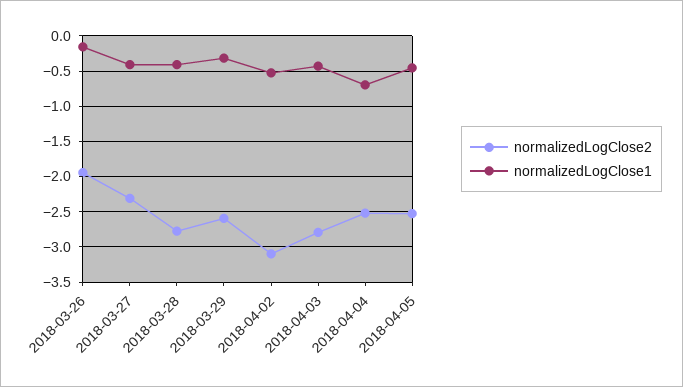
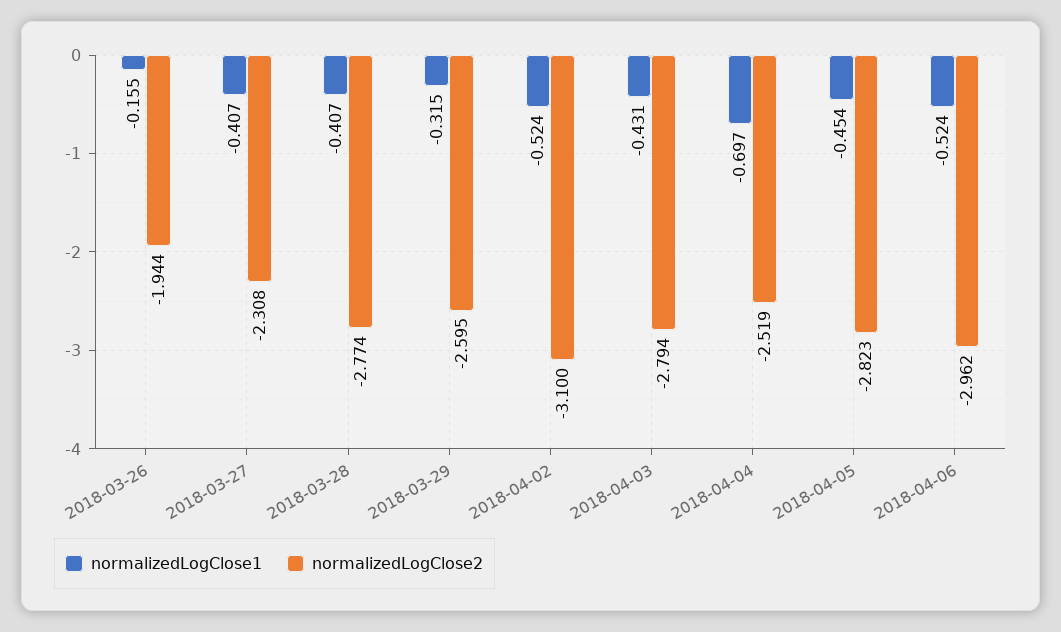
normalizedLogClose2, 2018-04-05: -2.5 -> -2.823
normalizedLogClose1, 2018-04-06: none -> -0.524
normalizedLogClose2, 2018-04-06: none -> -2.962

